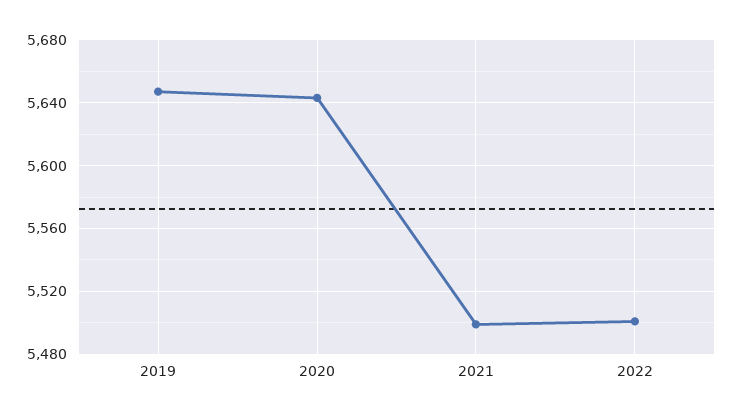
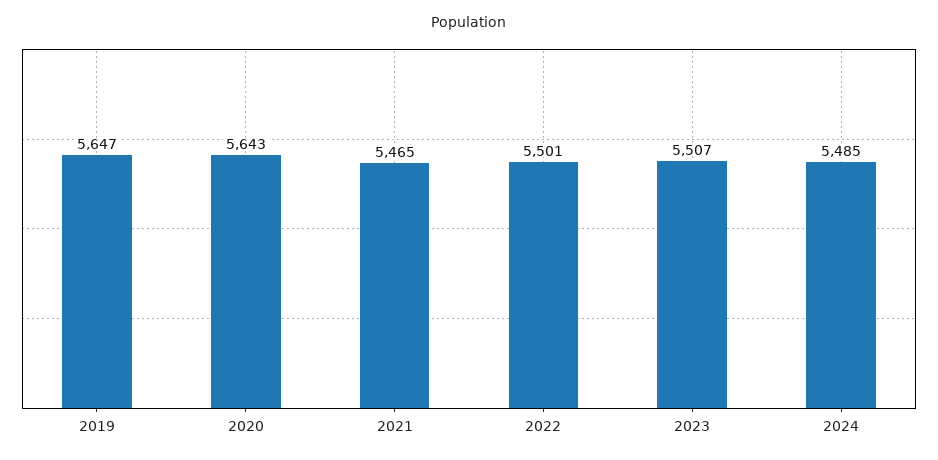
2021: 5500 -> 5465
2023: none -> 5507
2024: none -> 5485

